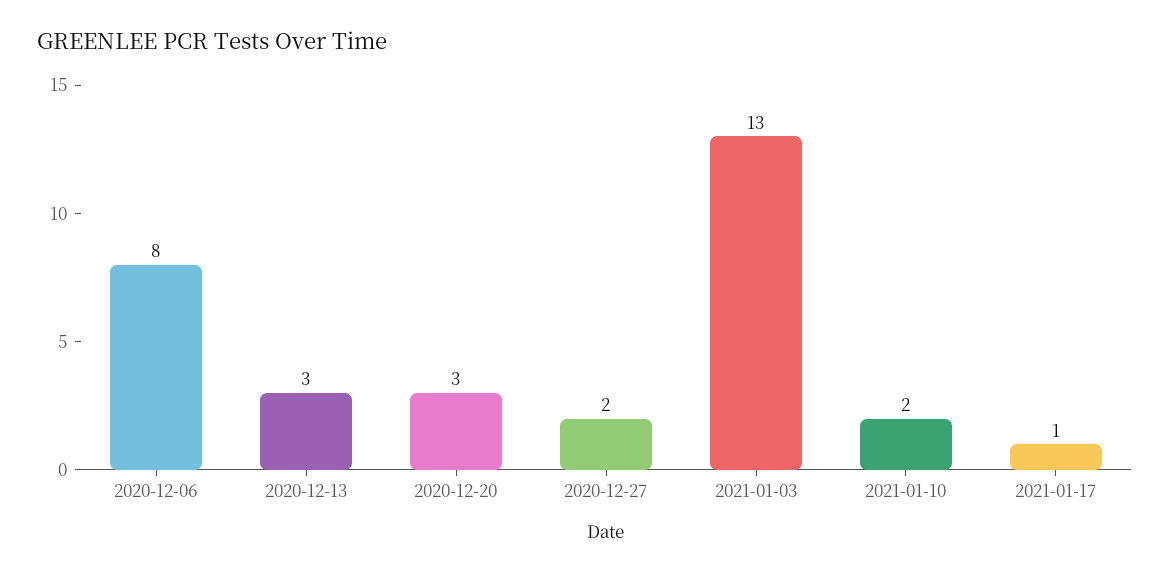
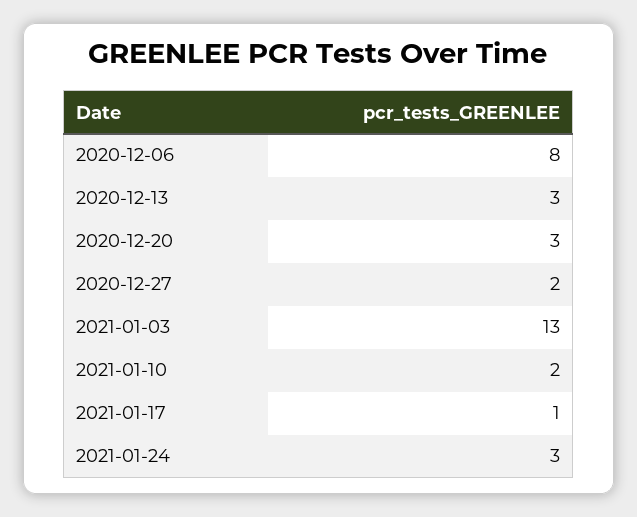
2021-01-24: none -> 3

